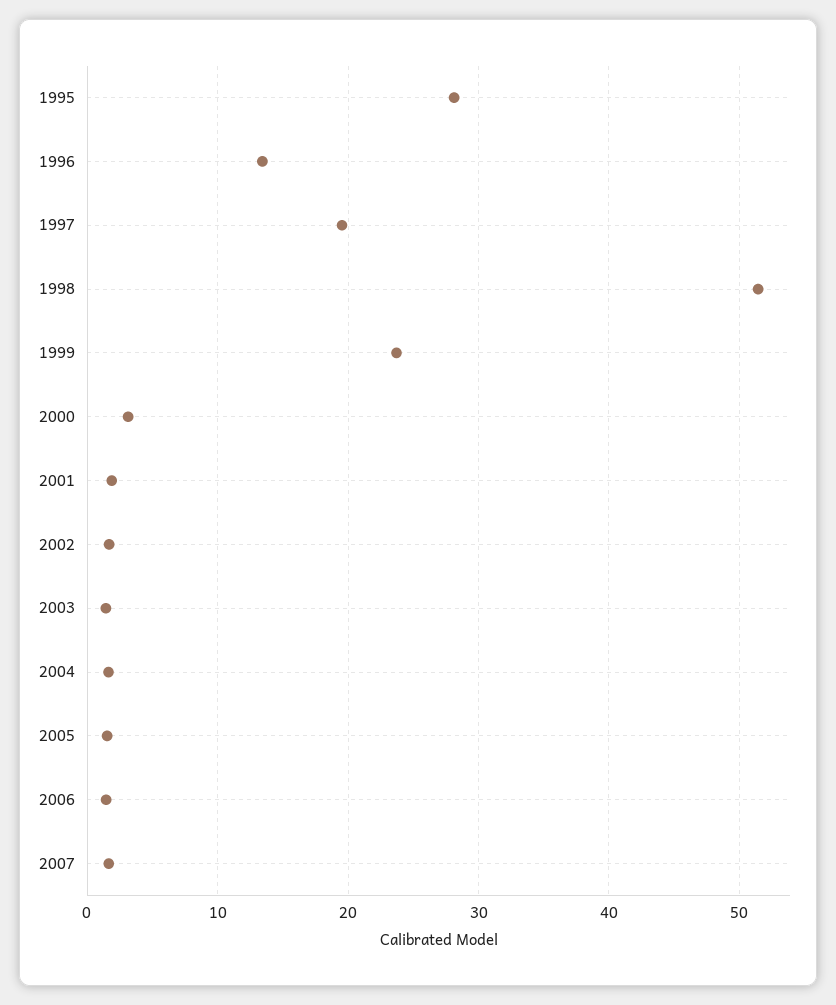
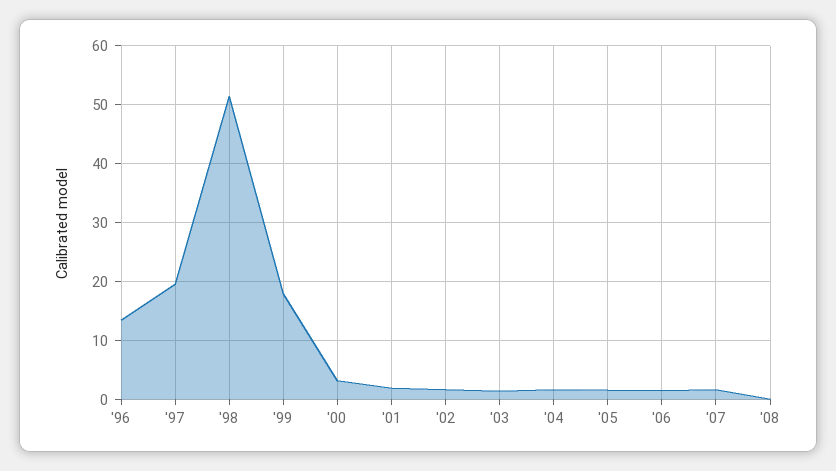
1995: 28 -> none
1999: 24 -> 18
'08: none -> 0

